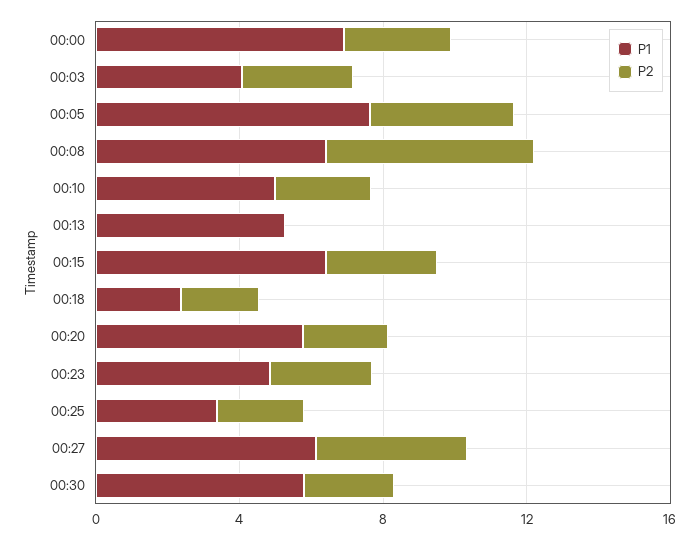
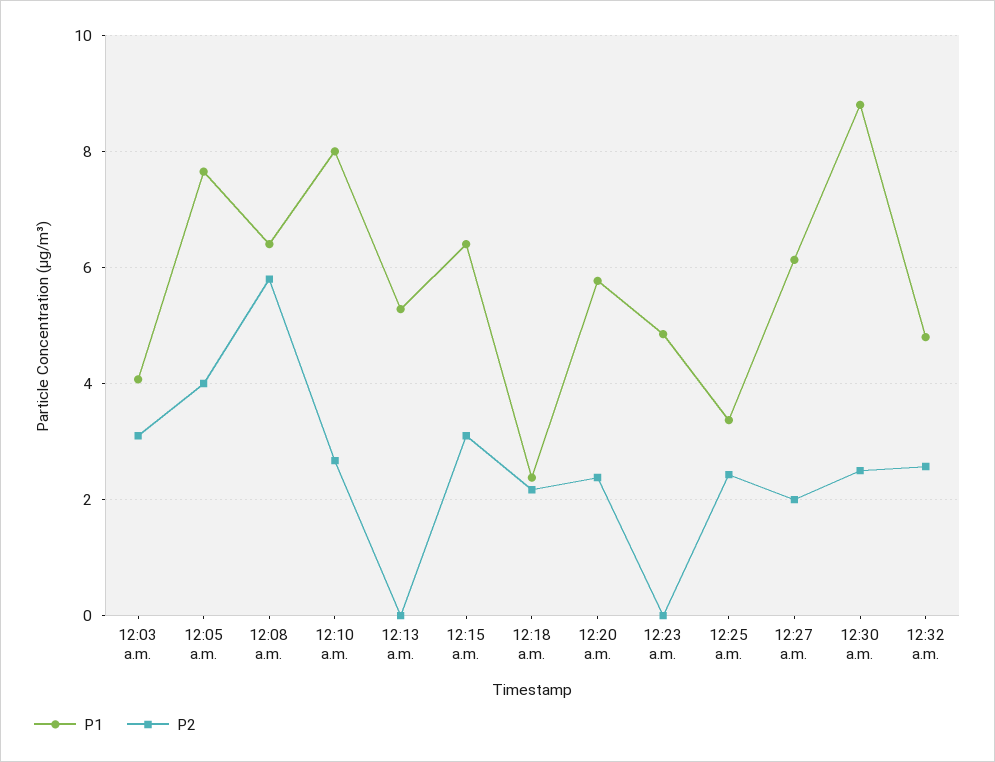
P1, 00:00: 7 -> none
P2, 00:00: 3 -> none
P1, 00:10: 5 -> 8
P2, 00:23: 3 -> 0
P2, 00:27: 4 -> 2
P1, 00:30: 6 -> 8.8
P1, 12:32 a.m.: none -> 4.8
P2, 12:32 a.m.: none -> 2.6

